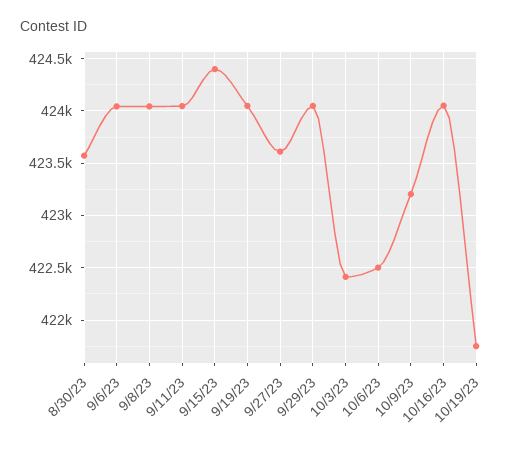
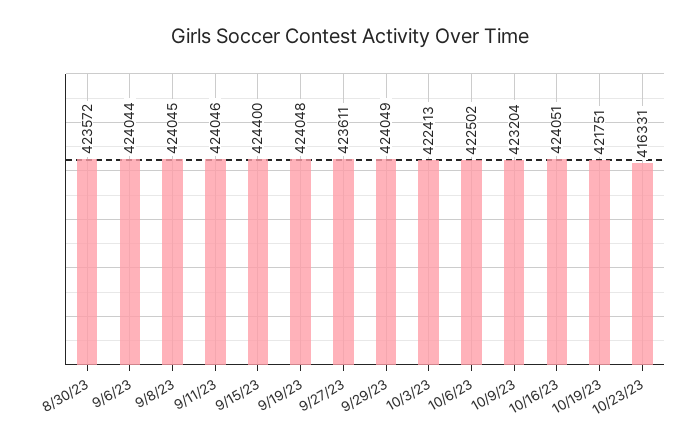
10/23/23: none -> 416331

